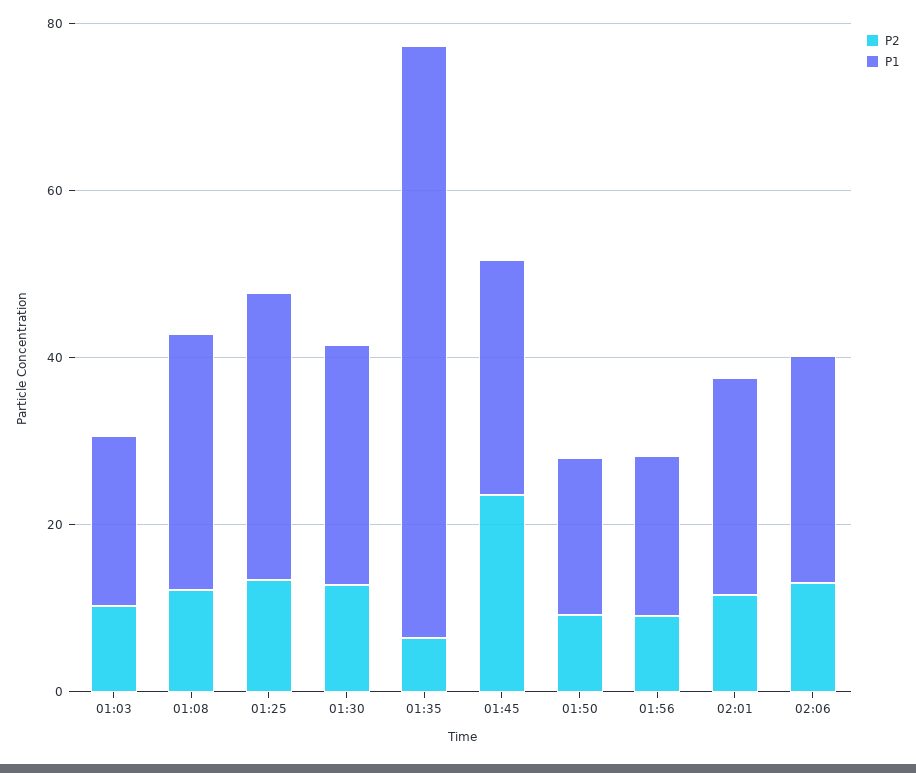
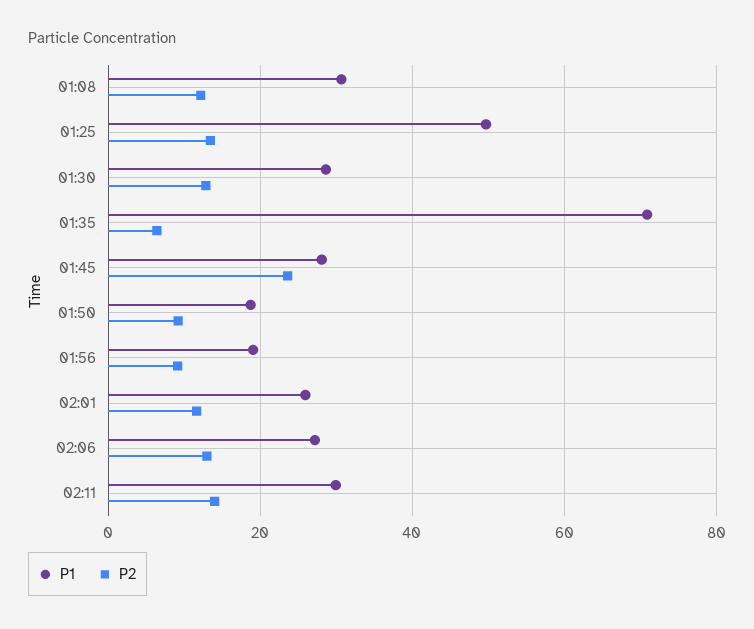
P2, 01:03: 10 -> none
P1, 01:03: 20 -> none
P1, 01:25: 35 -> 50
P1, 02:11: none -> 30
P2, 02:11: none -> 14

